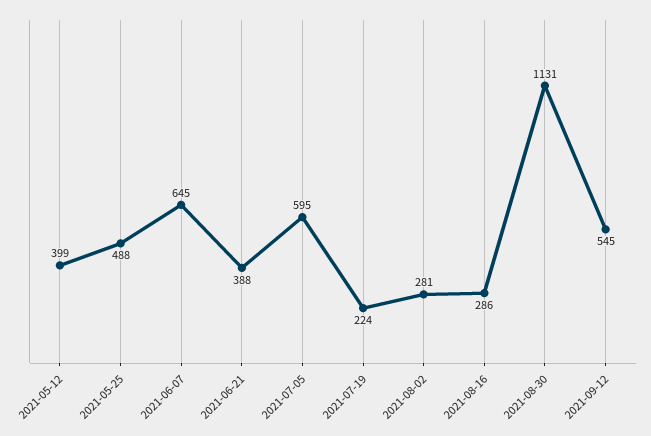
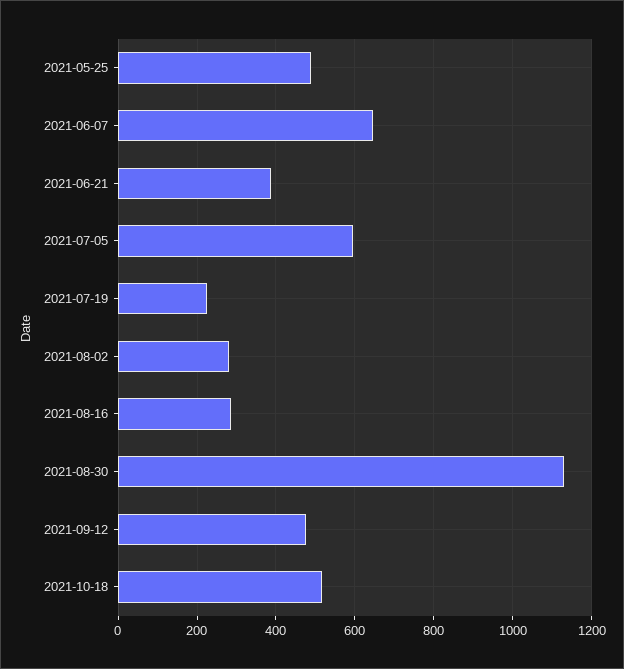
2021-05-12: 399 -> none
2021-09-12: 545 -> 480
2021-10-18: none -> 520

